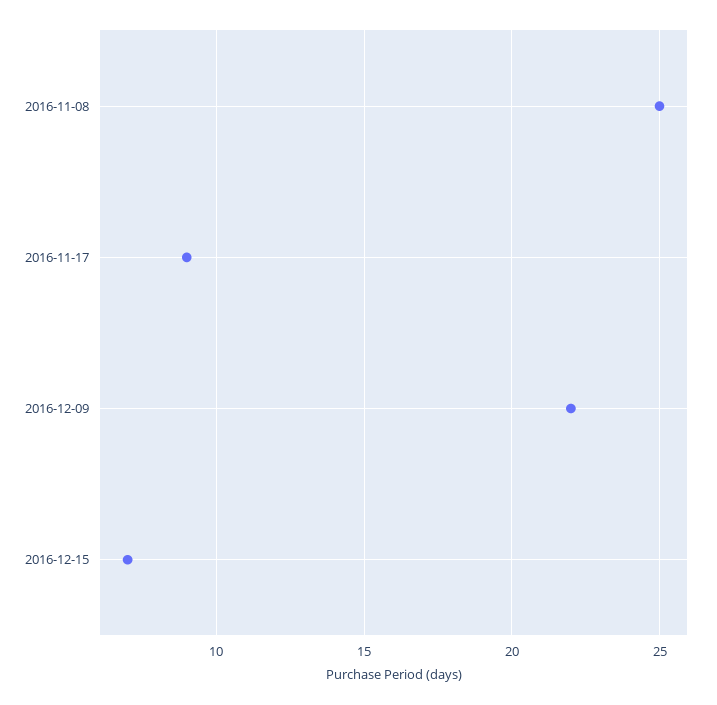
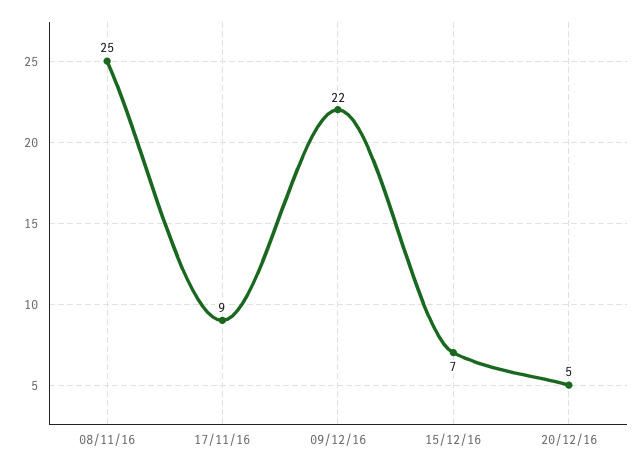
20/12/16: none -> 5

